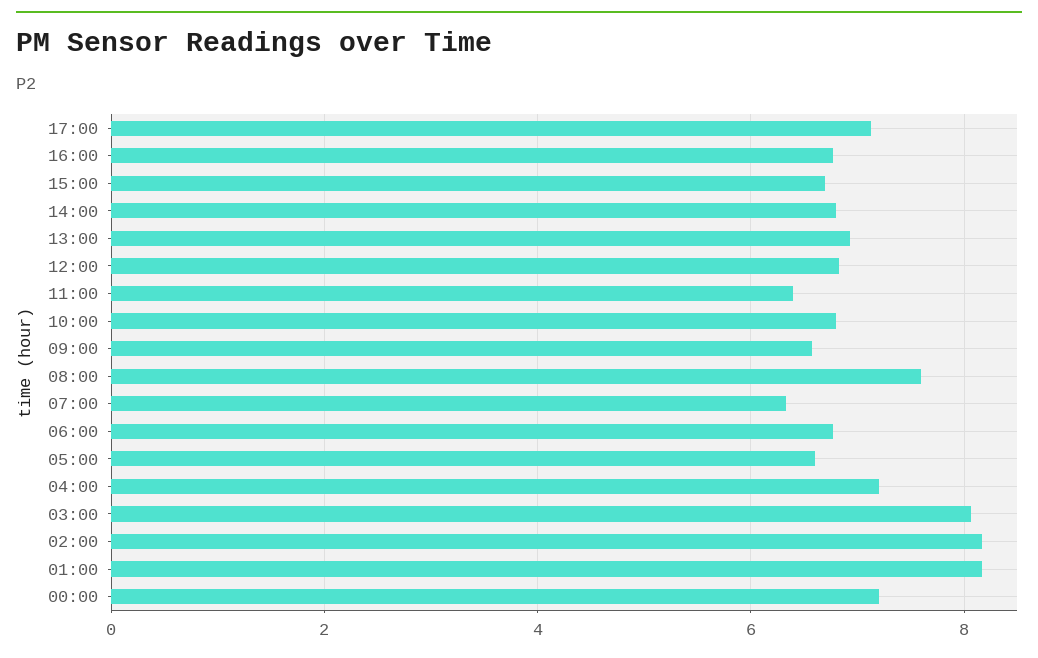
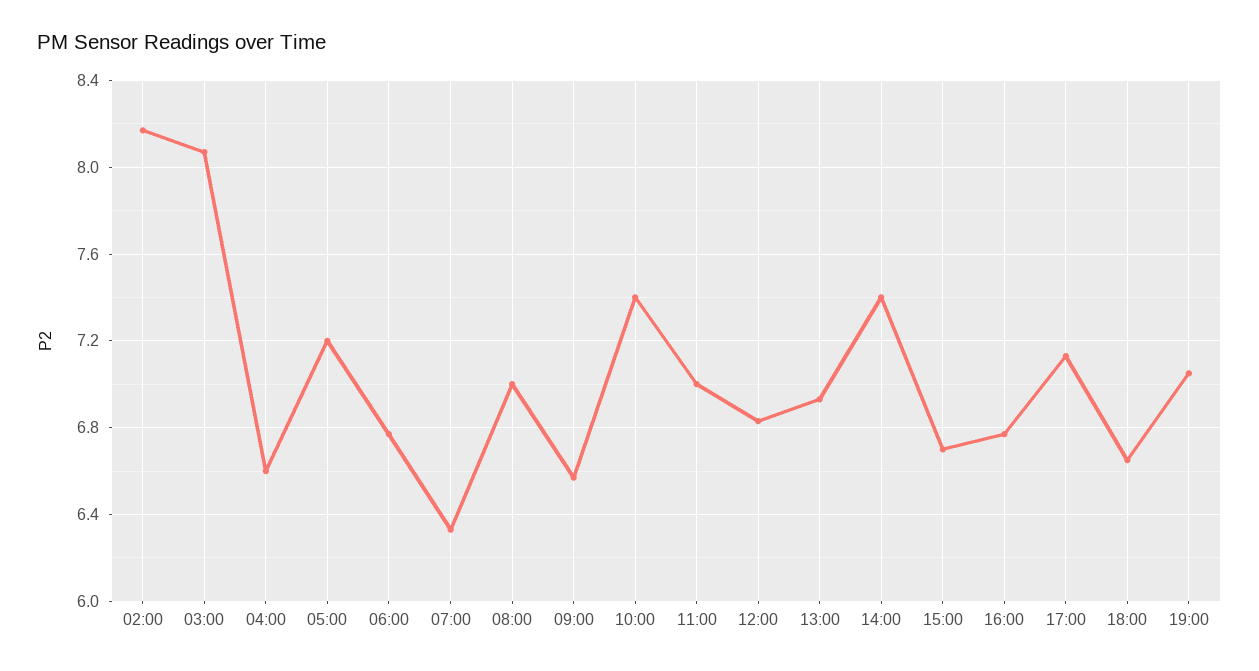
14:00: 6.8 -> 7.4
11:00: 6.4 -> 7
10:00: 6.8 -> 7.4
08:00: 7.6 -> 7
05:00: 6.6 -> 7.2
04:00: 7.2 -> 6.6
01:00: 8.2 -> none
00:00: 7.2 -> none
18:00: none -> 6.65
19:00: none -> 7.05

